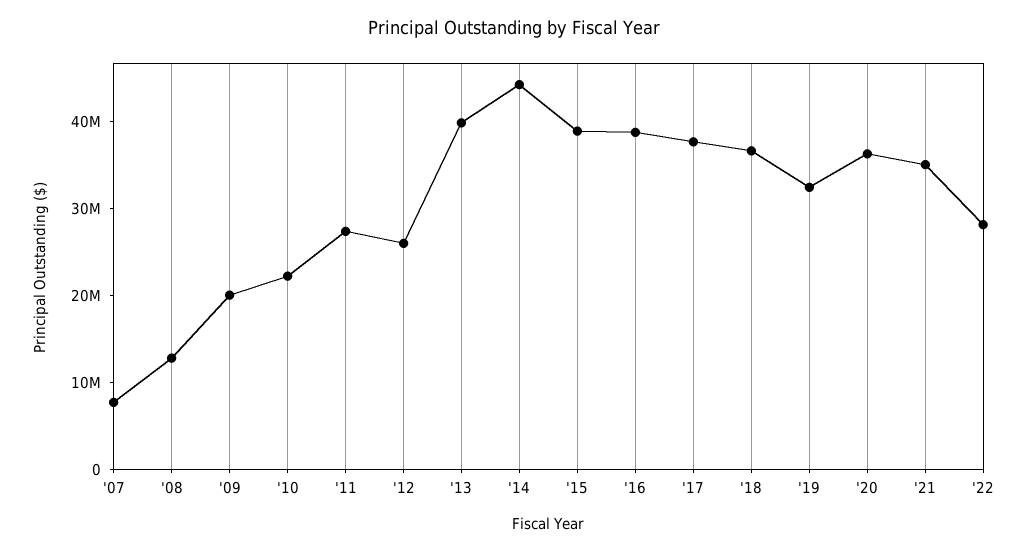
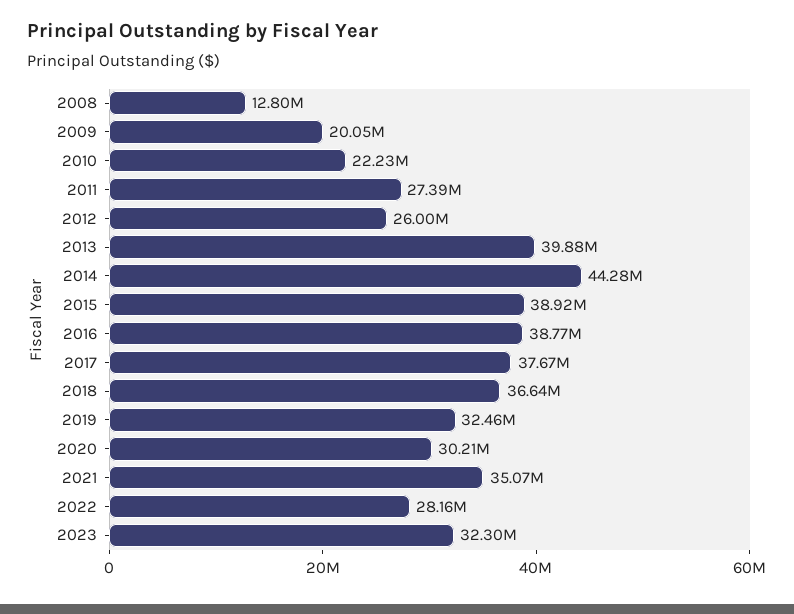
'07: 8000000 -> none
'20: 36000000 -> 30210000
2023: none -> 32300000

